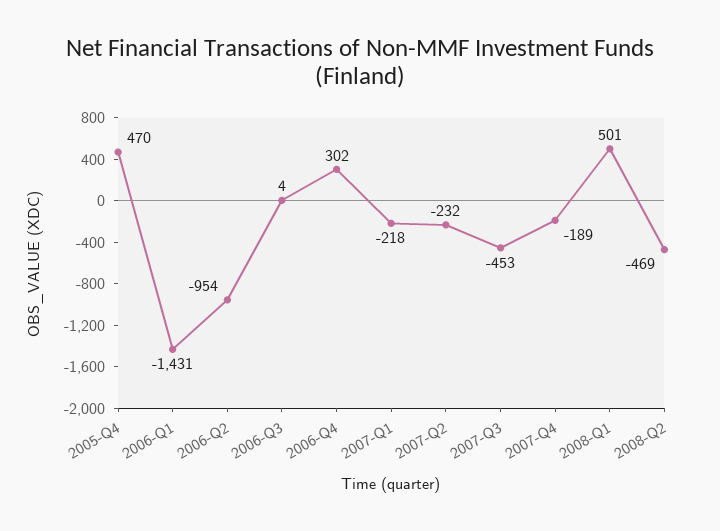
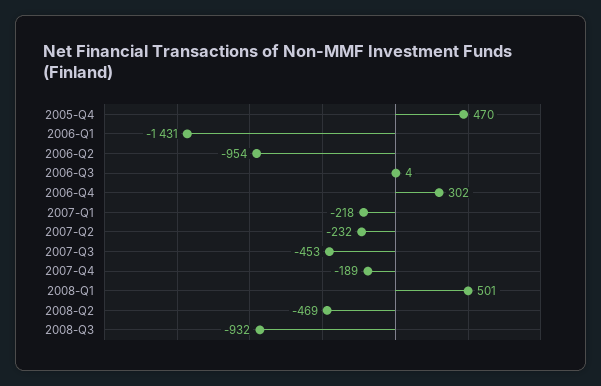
2008-Q3: none -> -932

